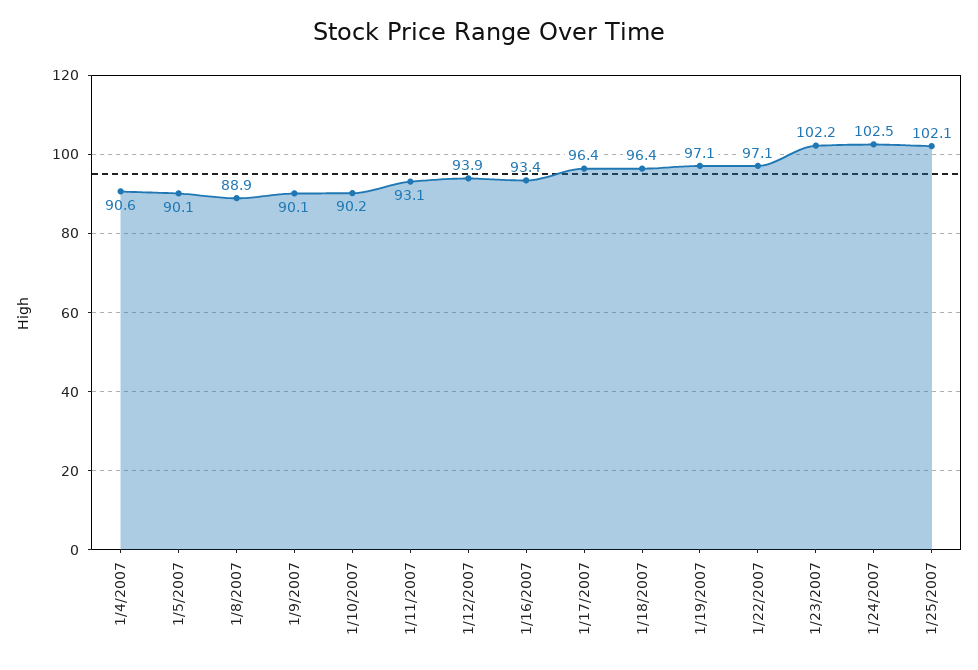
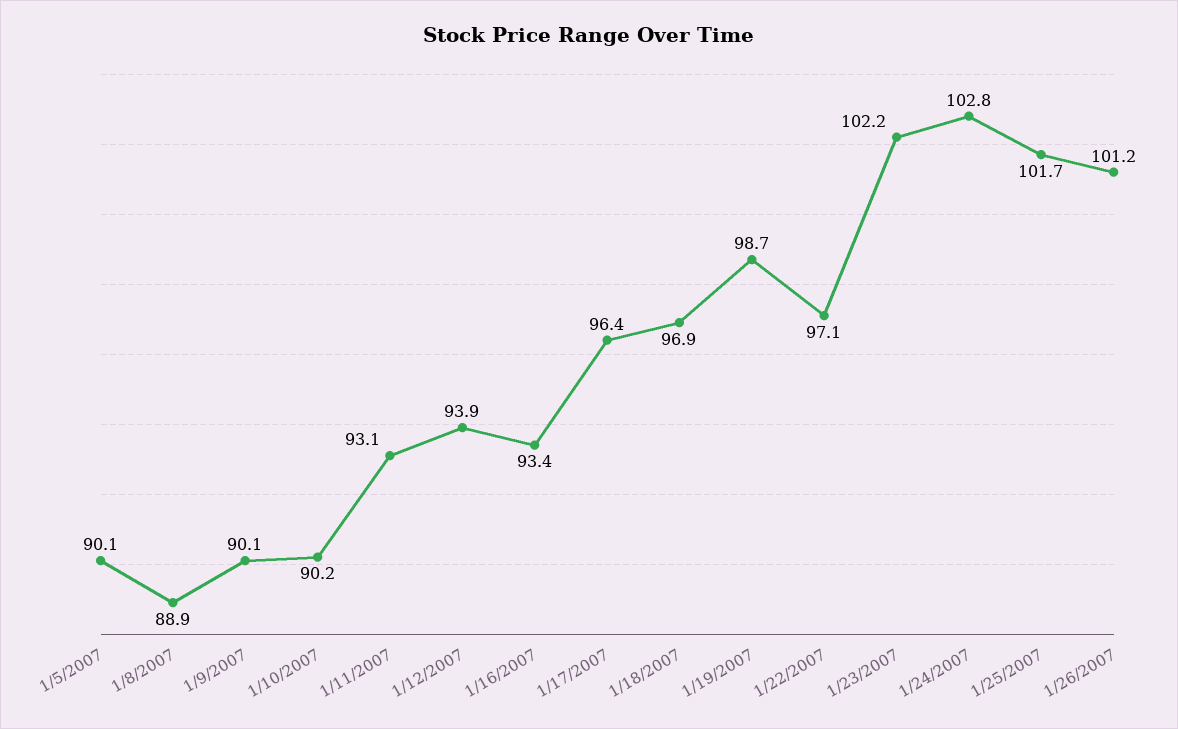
1/4/2007: 90.6 -> none
1/18/2007: 96.4 -> 96.9
1/19/2007: 97.1 -> 98.7
1/24/2007: 102.5 -> 102.8
1/25/2007: 102.1 -> 101.7
1/26/2007: none -> 101.2

